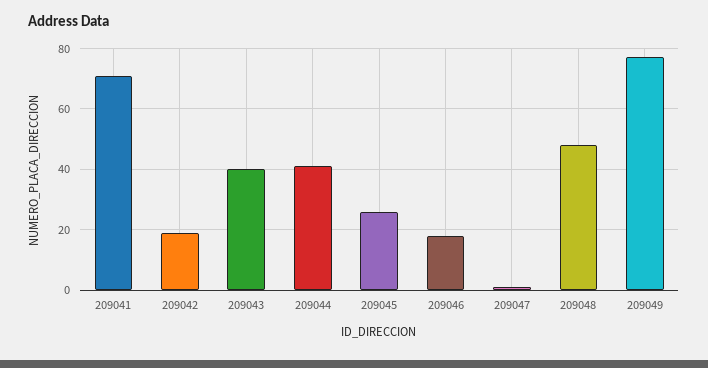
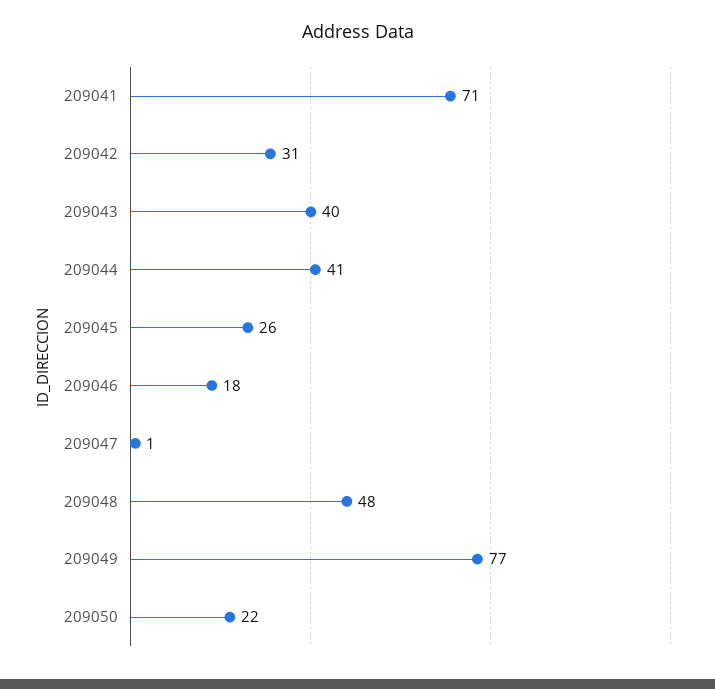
209042: 20 -> 31
209050: none -> 22

